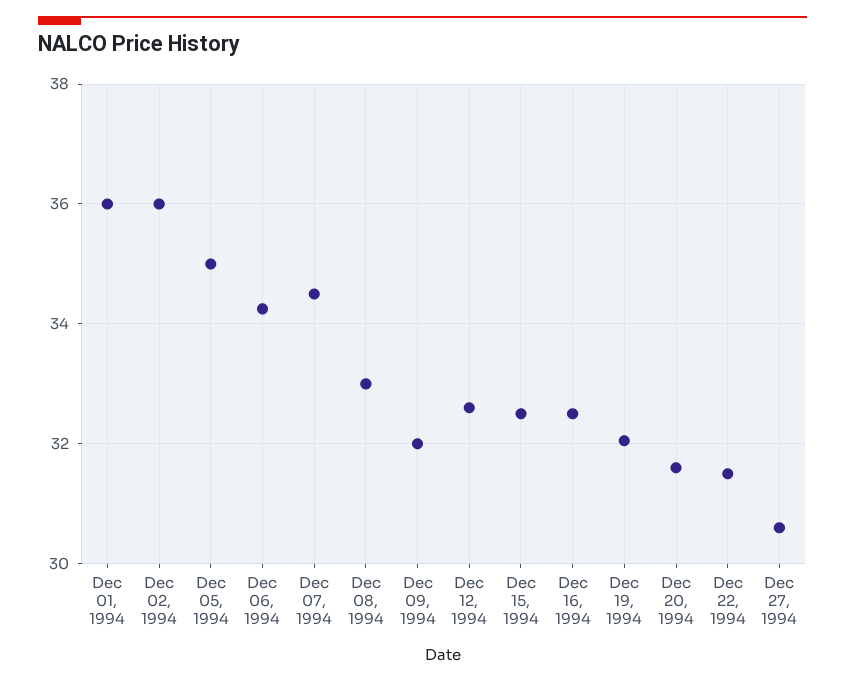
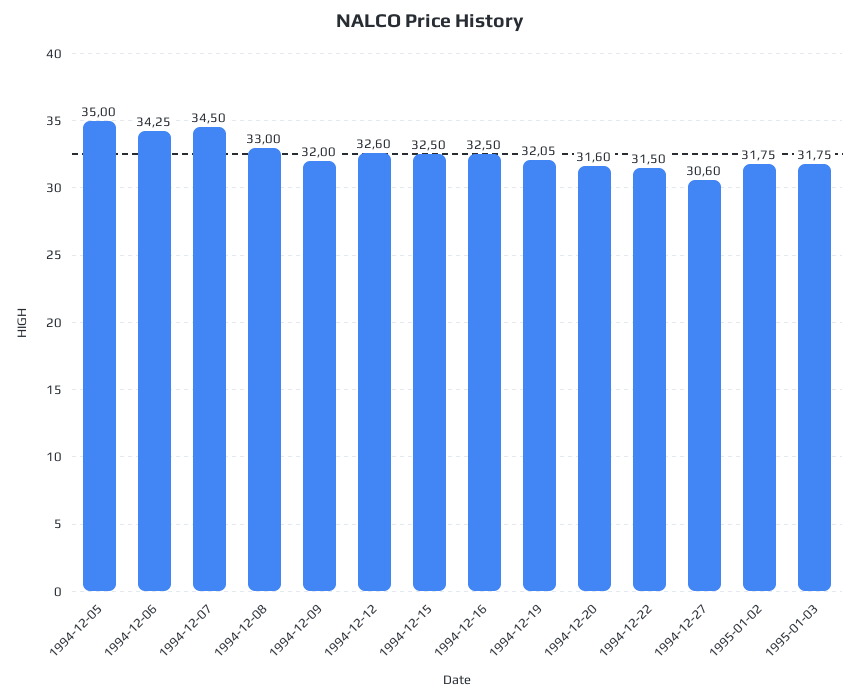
Dec 01, 1994: 36 -> none
Dec 02, 1994: 36 -> none
1995-01-02: none -> 31.75
1995-01-03: none -> 31.75

